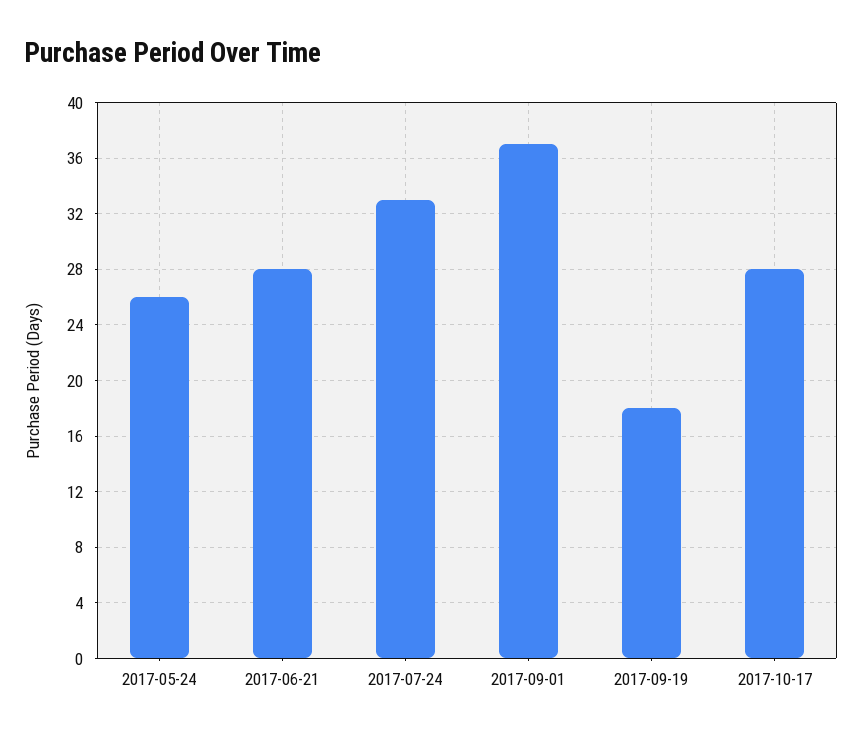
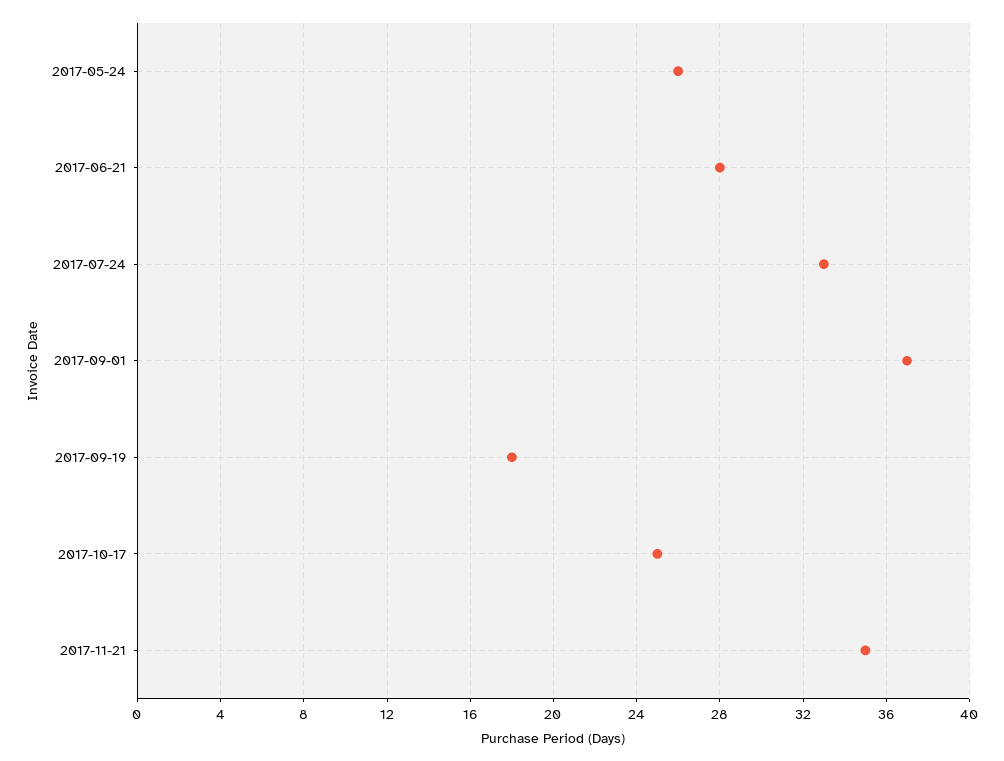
2017-10-17: 28 -> 25
2017-11-21: none -> 35

